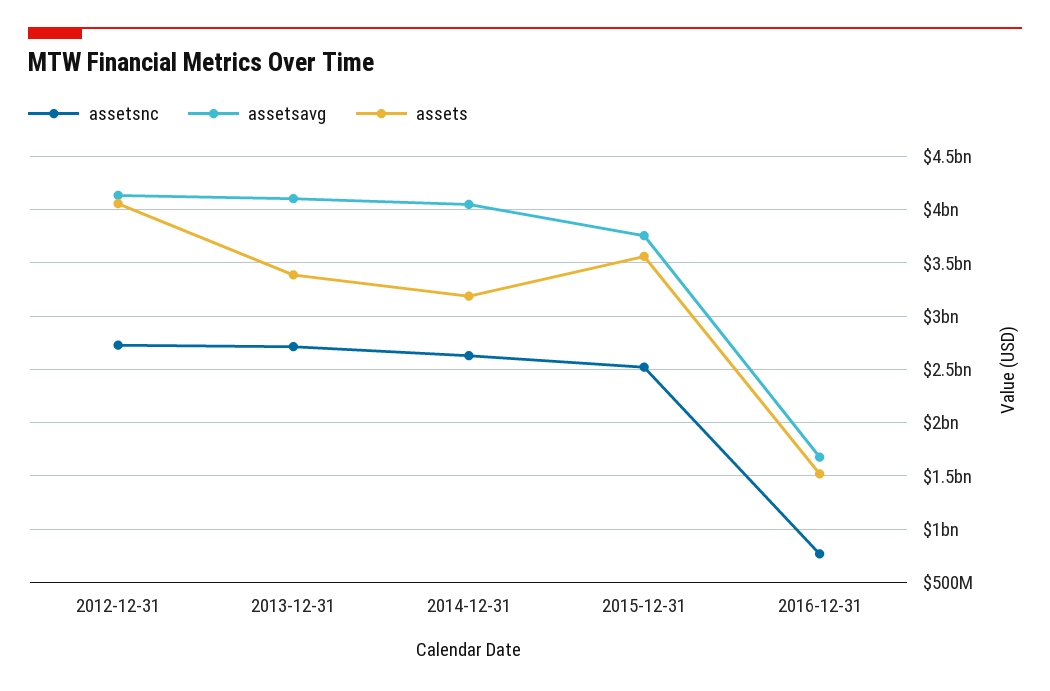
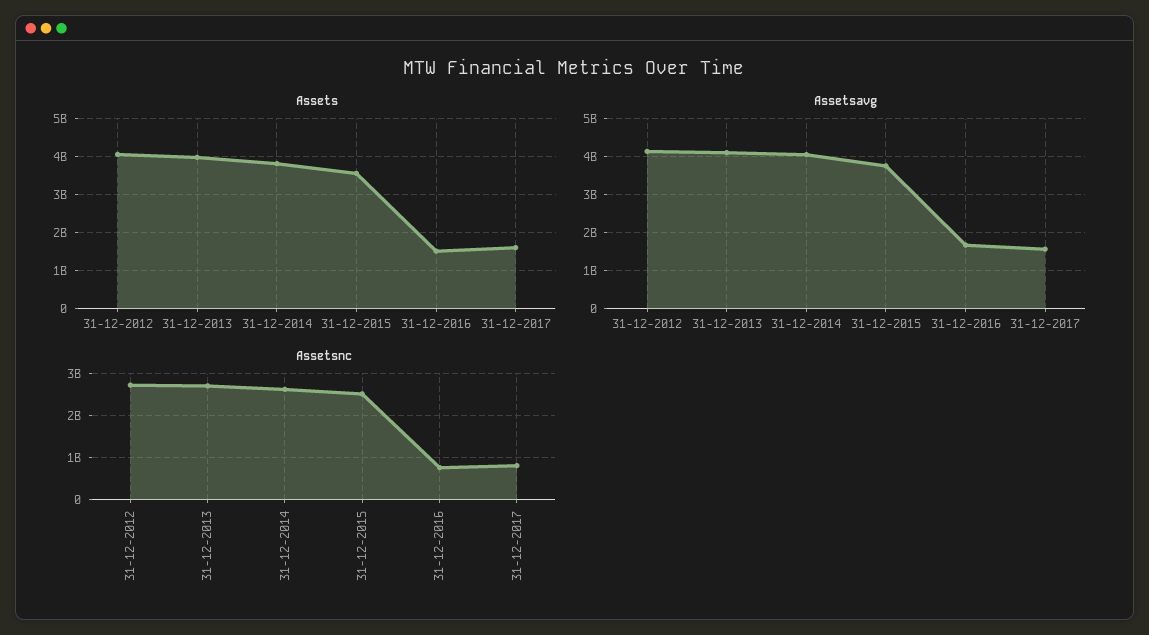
assets, 2013-12-31: 3400000000 -> 4000000000
assets, 2014-12-31: 3200000000 -> 3800000000
assets, 31-12-2017: none -> 1600000000
assetsavg, 31-12-2017: none -> 1600000000
assetsnc, 31-12-2017: none -> 800000000

